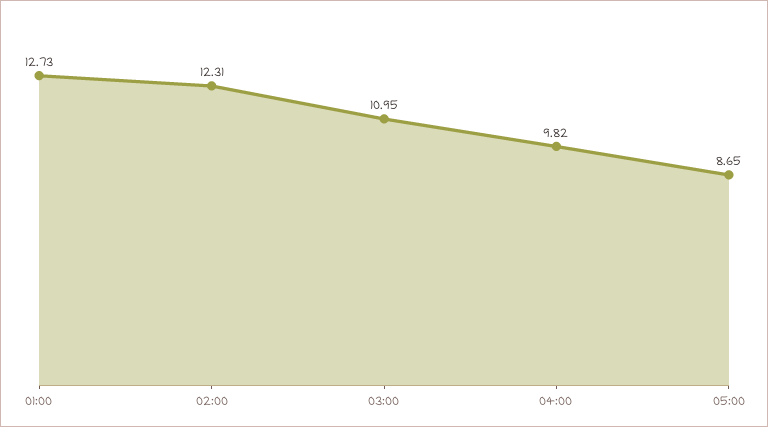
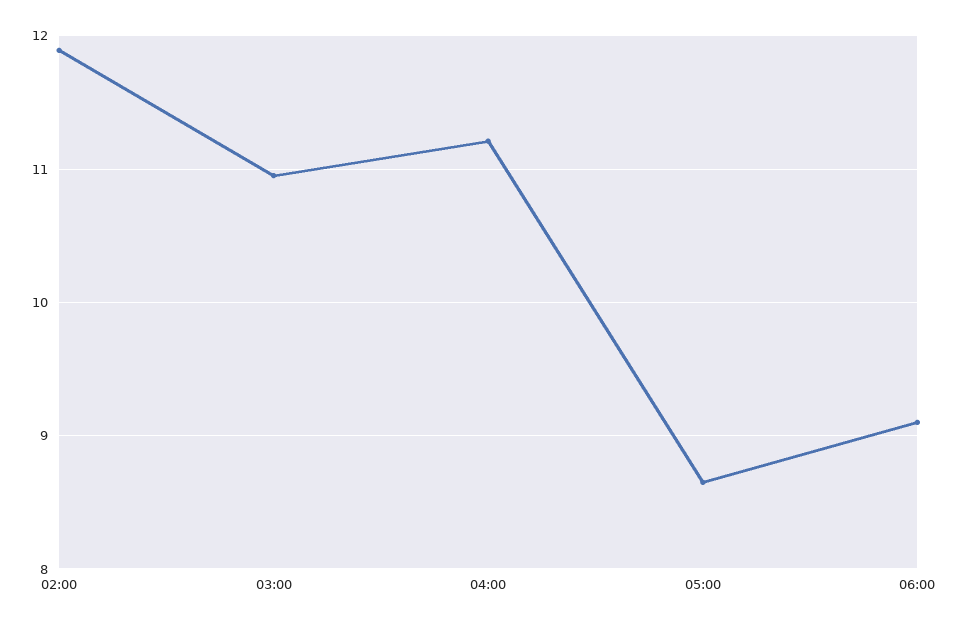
01:00: 12.73 -> none
02:00: 12.31 -> 11.9
04:00: 9.82 -> 11.2
06:00: none -> 9.1

